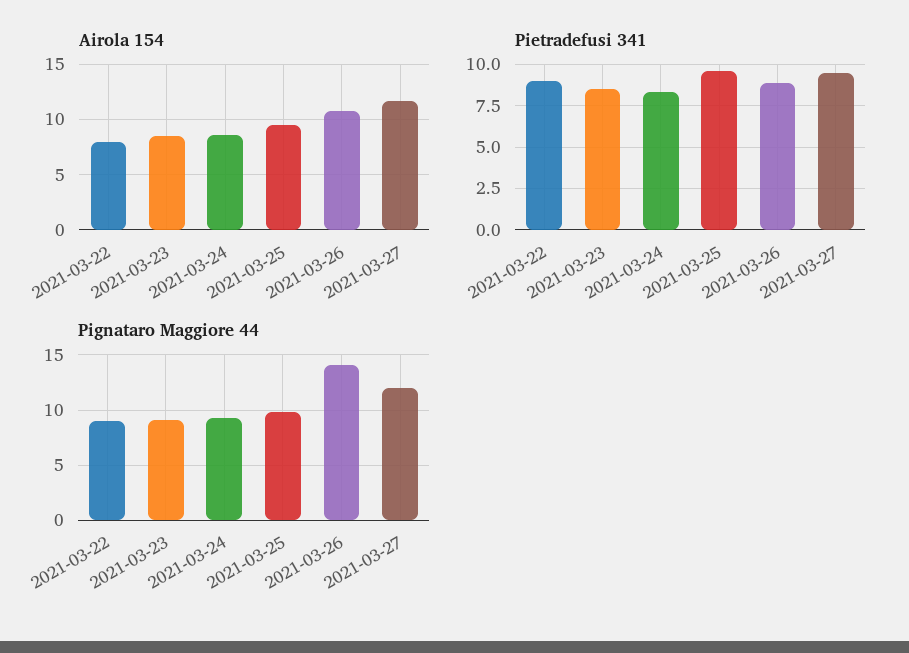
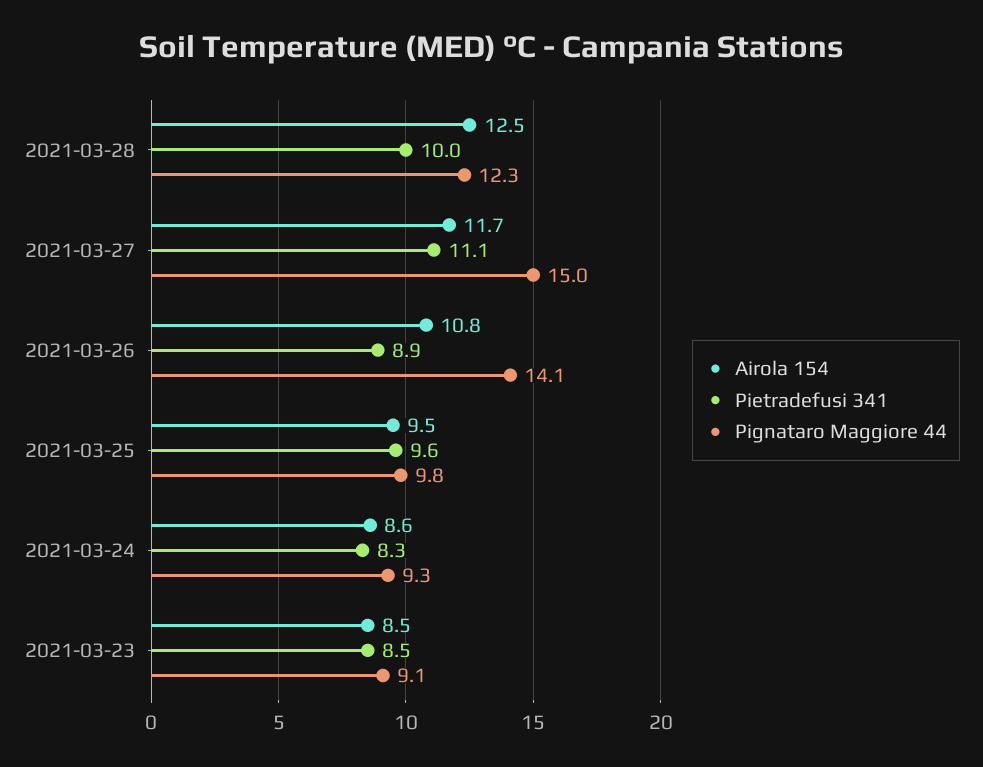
Airola 154, 2021-03-22: 8 -> none
Pietradefusi 341, 2021-03-22: 9 -> none
Pietradefusi 341, 2021-03-27: 9.5 -> 11.1
Pignataro Maggiore 44, 2021-03-22: 9 -> none
Pignataro Maggiore 44, 2021-03-27: 12 -> 15
Airola 154, 2021-03-28: none -> 12.5
Pietradefusi 341, 2021-03-28: none -> 10
Pignataro Maggiore 44, 2021-03-28: none -> 12.3

